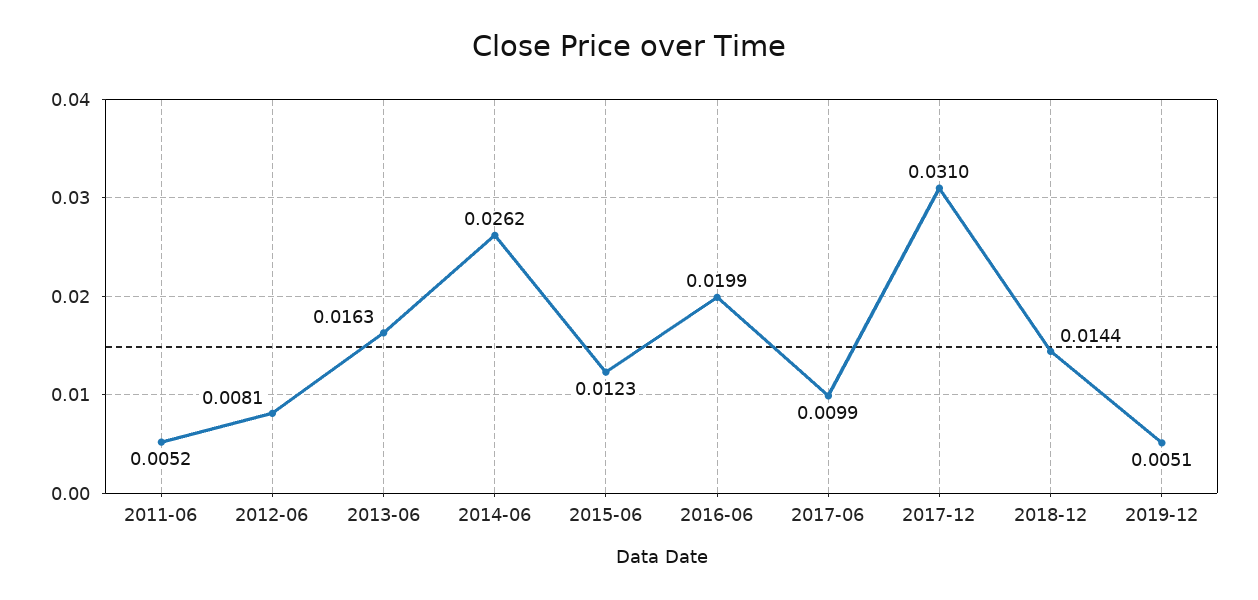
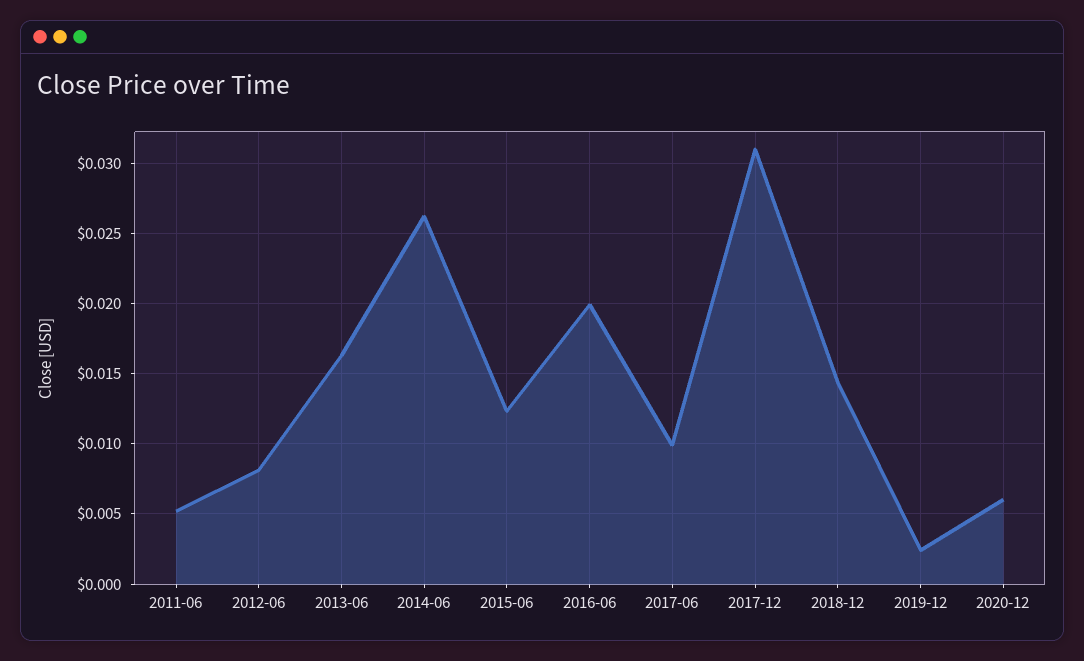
2019-12: 0.0051 -> 0.0025
2020-12: none -> 0.006

